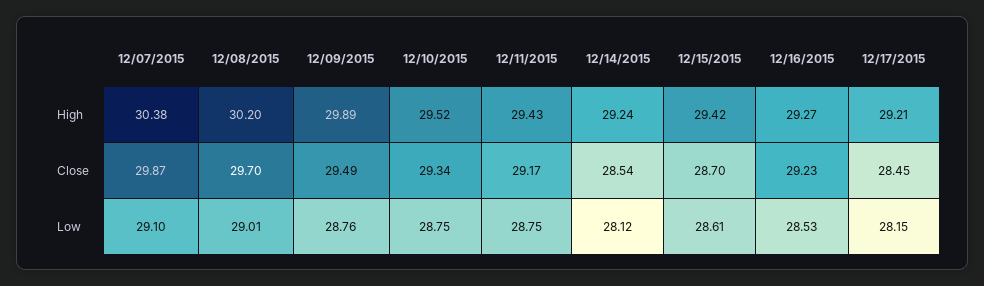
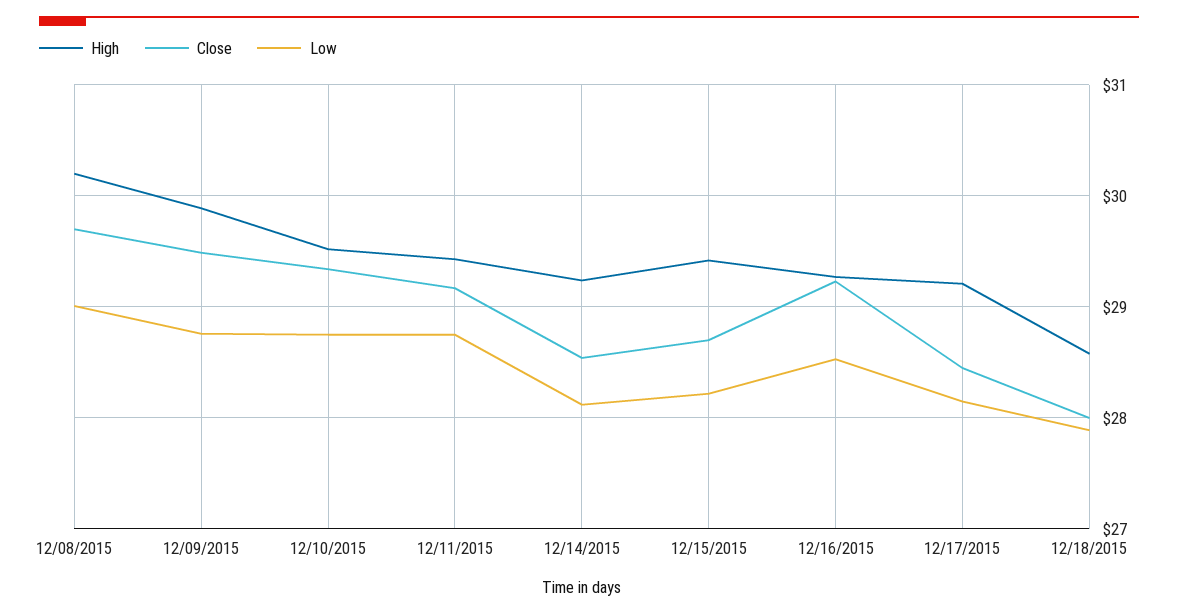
High, 12/07/2015: 30.38 -> none
Close, 12/07/2015: 29.87 -> none
Low, 12/07/2015: 29.1 -> none
Low, 12/15/2015: 28.61 -> 28.2
High, 12/18/2015: none -> 28.6
Close, 12/18/2015: none -> 28
Low, 12/18/2015: none -> 27.9

